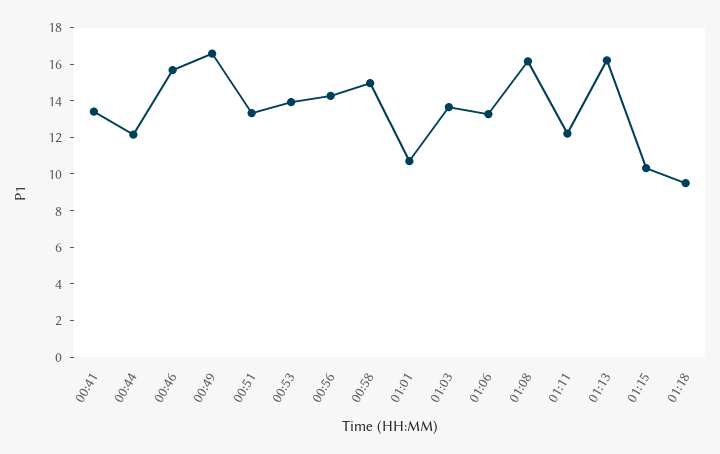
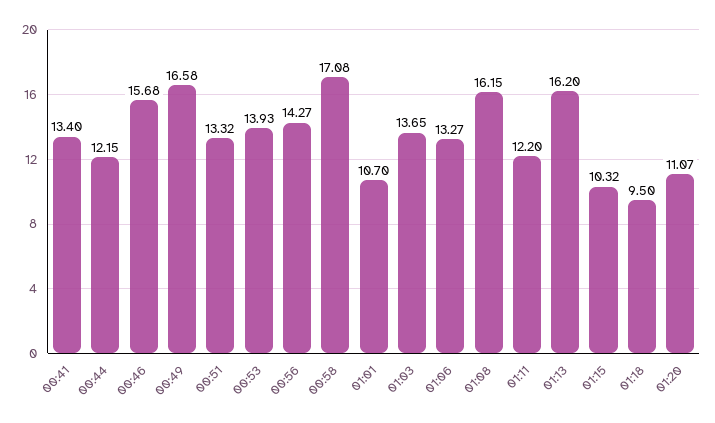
00:58: 15 -> 17.08
01:20: none -> 11.07

